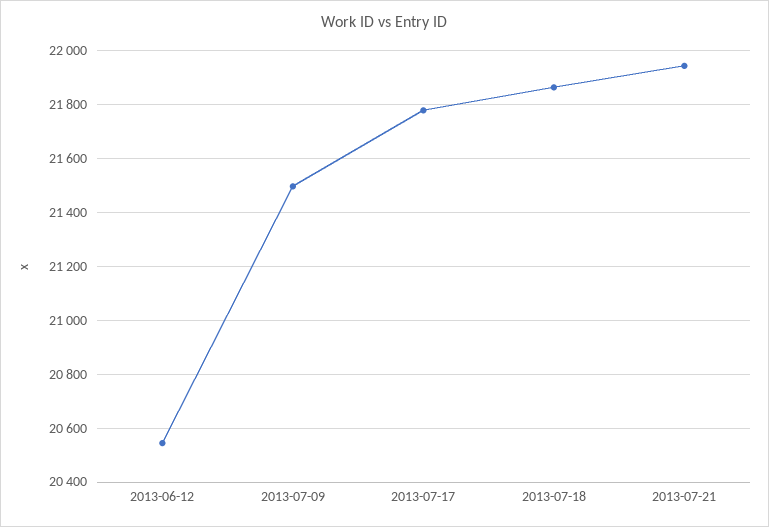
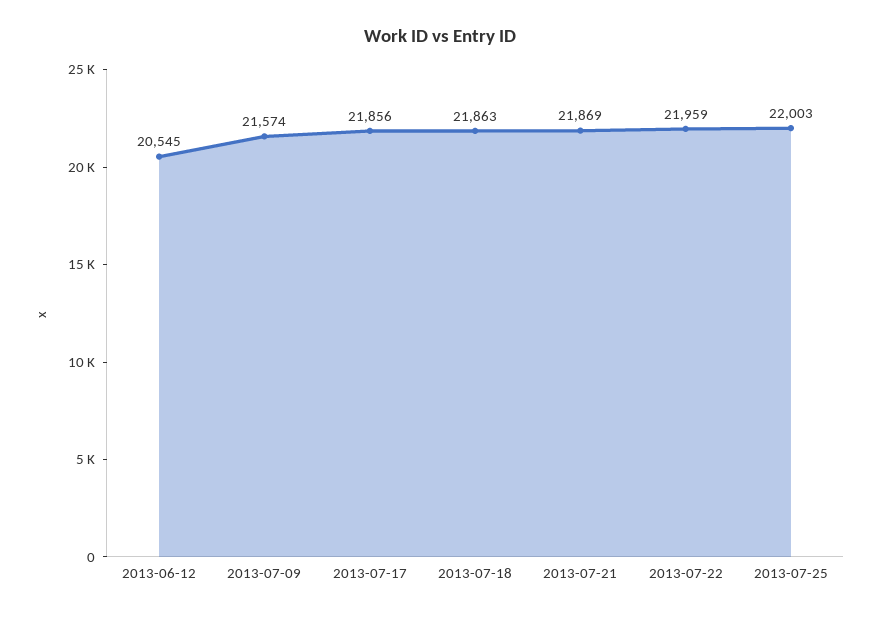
2013-07-09: 21500 -> 21574
2013-07-17: 21775 -> 21856
2013-07-21: 21950 -> 21869
2013-07-22: none -> 21959
2013-07-25: none -> 22003

